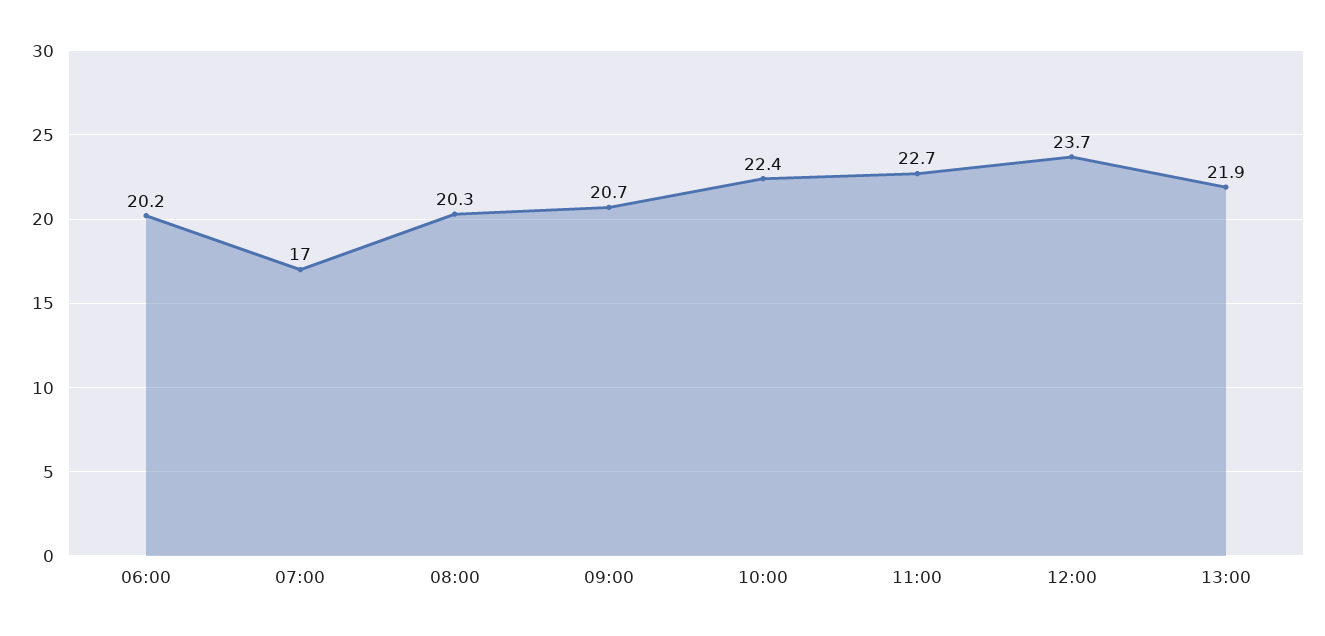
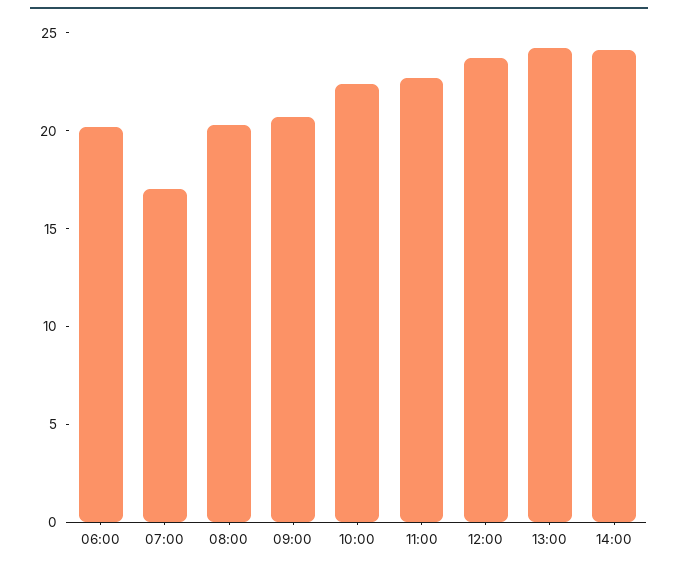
13:00: 21.9 -> 24
14:00: none -> 24

